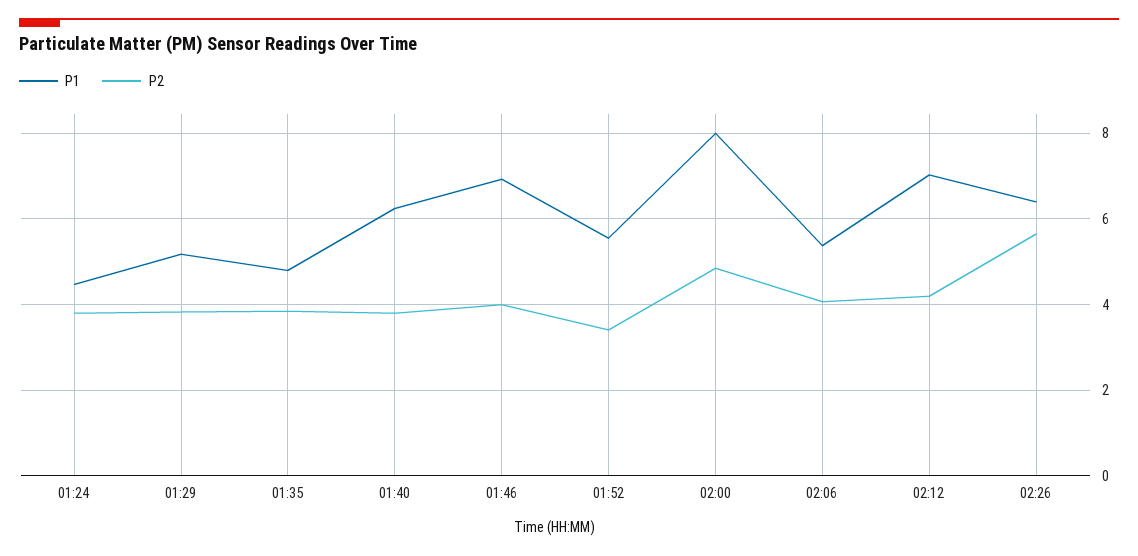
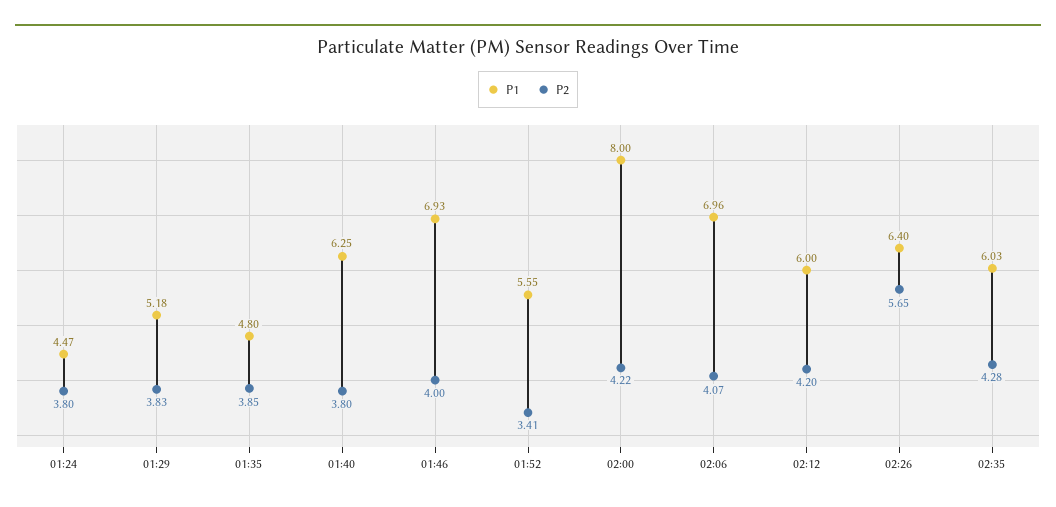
P2, 02:00: 4.8 -> 4.22
P1, 02:06: 5.4 -> 6.96
P1, 02:12: 7 -> 6
P1, 02:35: none -> 6.03
P2, 02:35: none -> 4.28

